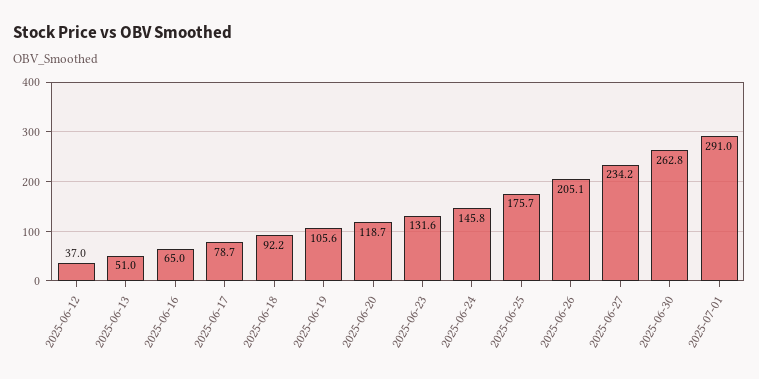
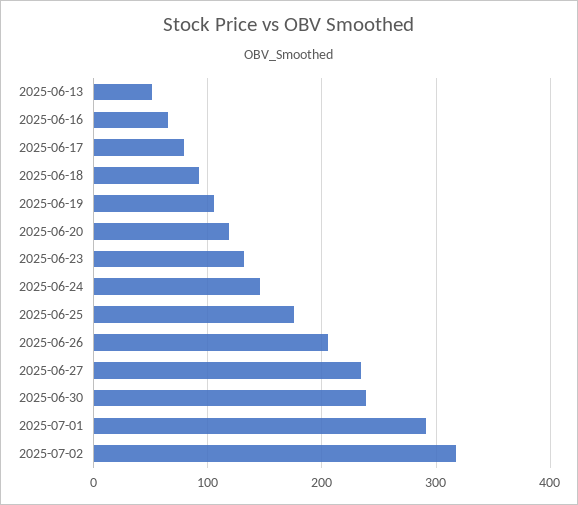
2025-06-12: 37 -> none
2025-06-30: 262.8 -> 240
2025-07-02: none -> 320

